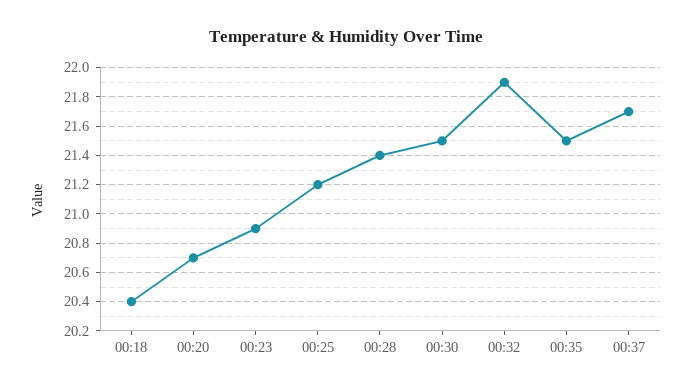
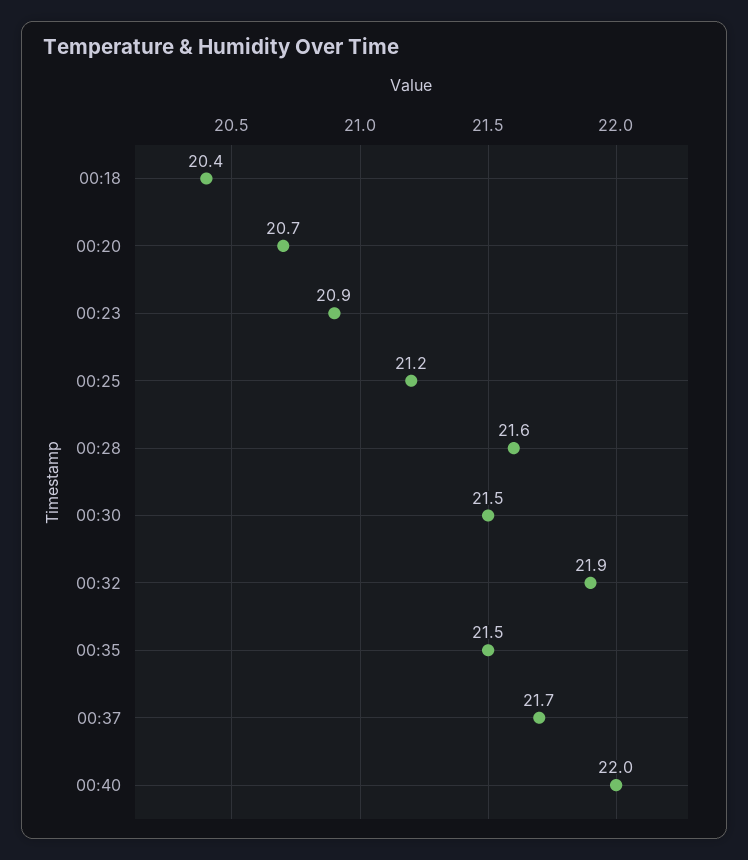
00:28: 21.4 -> 21.6
00:40: none -> 22

